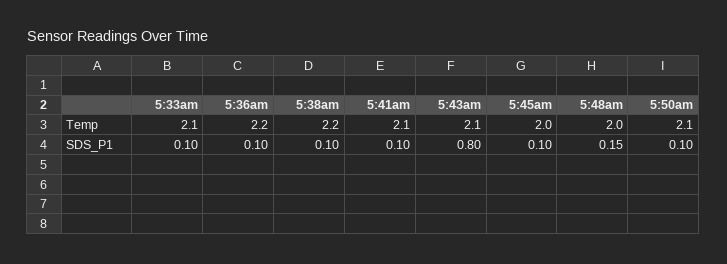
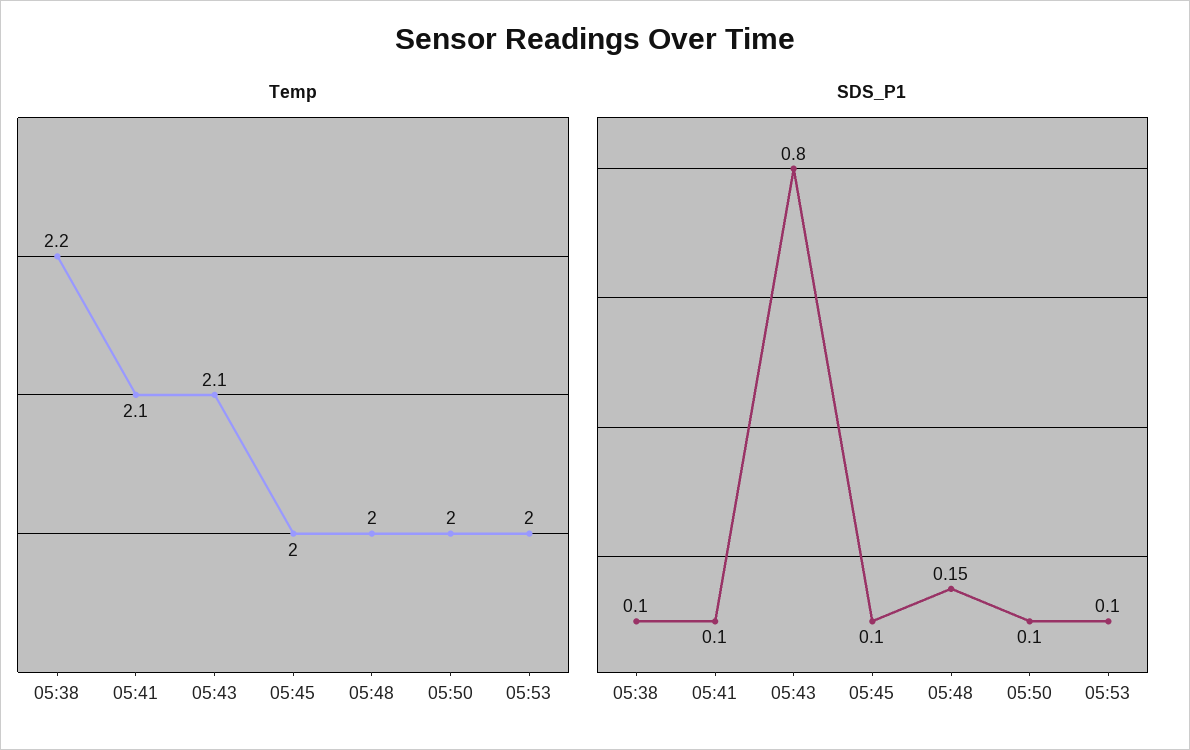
Temp, 5:33am: 2.1 -> none
Temp, 5:36am: 2.2 -> none
Temp, 5:50am: 2.1 -> 2
SDS_P1, 5:33am: 0.1 -> none
SDS_P1, 5:36am: 0.1 -> none
Temp, 05:53: none -> 2
SDS_P1, 05:53: none -> 0.1

